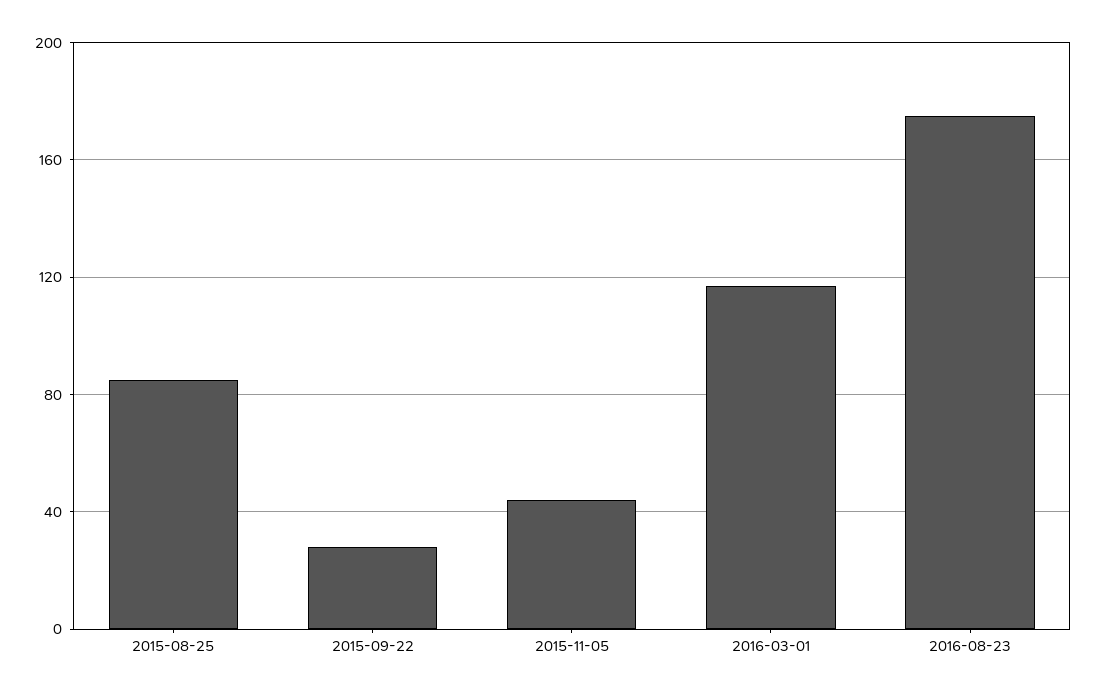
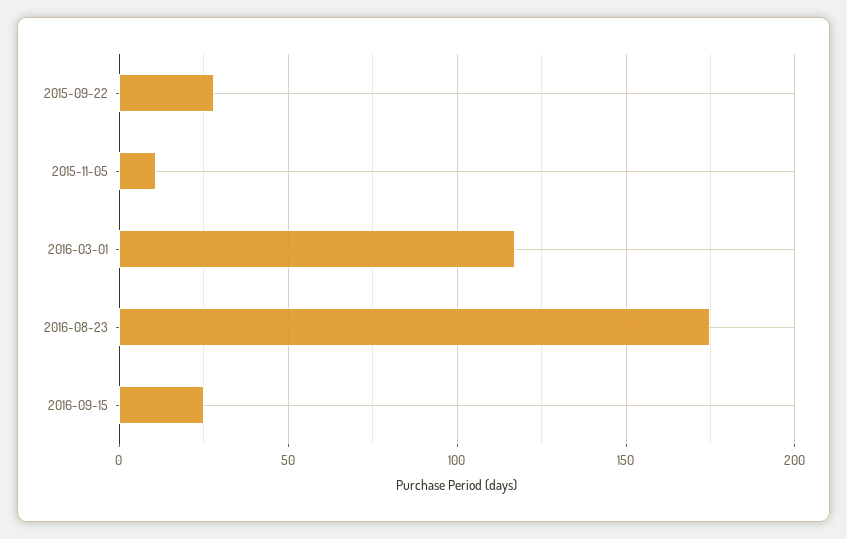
2015-08-25: 85 -> none
2015-11-05: 45 -> 10
2016-09-15: none -> 25

